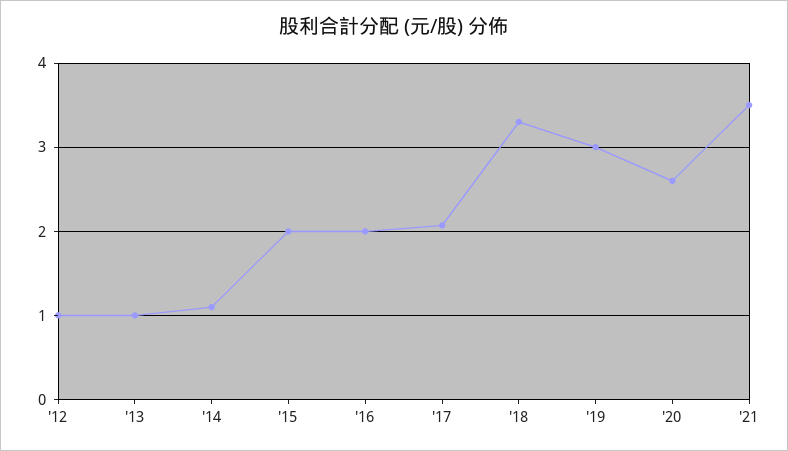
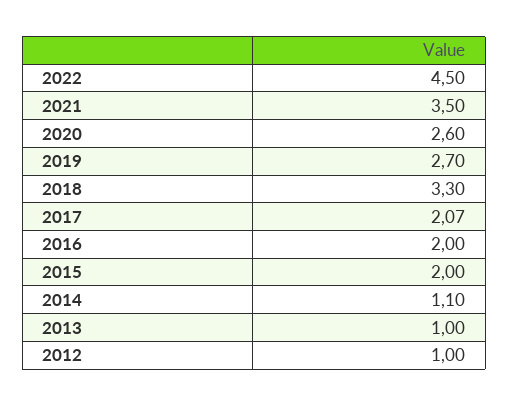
'19: 3 -> 2.7
2022: none -> 4.5

